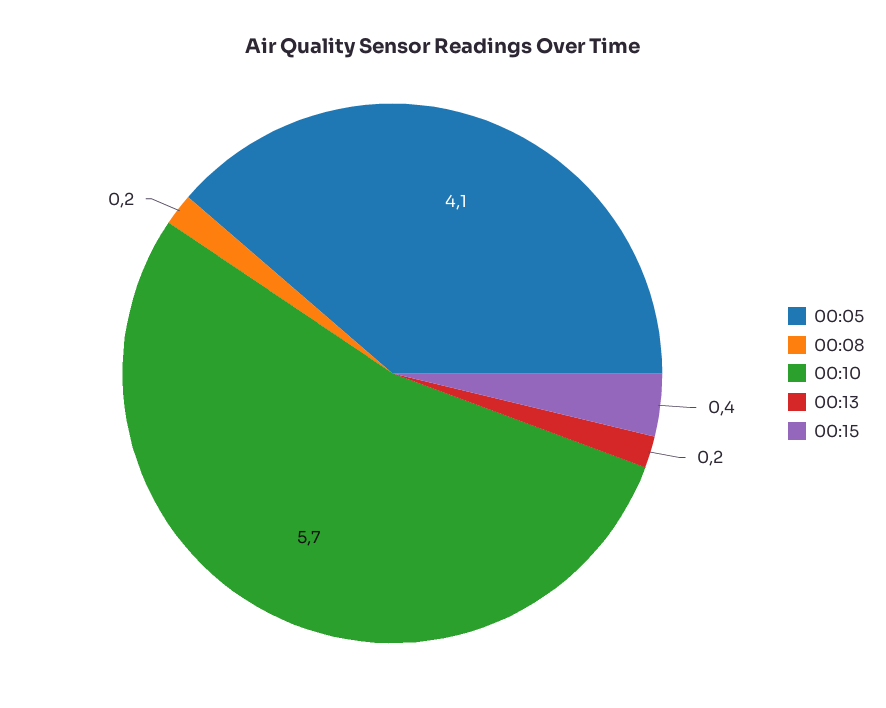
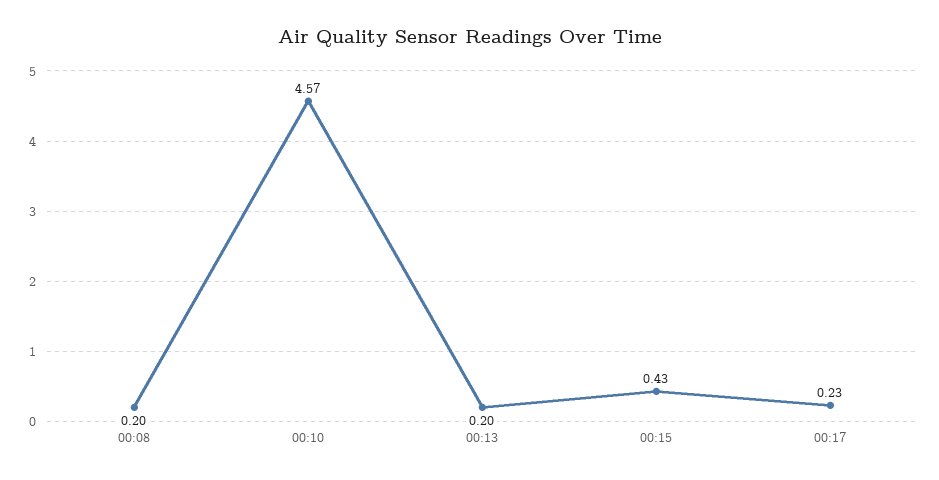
00:05: 4.1 -> none
00:10: 5.7 -> 4.57
00:17: none -> 0.23

